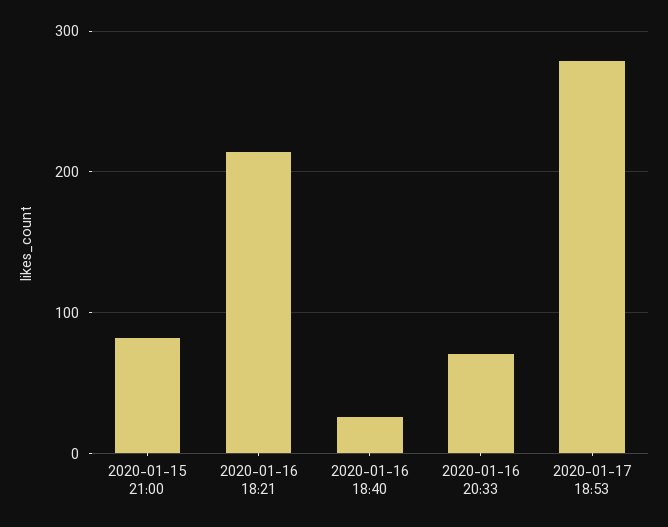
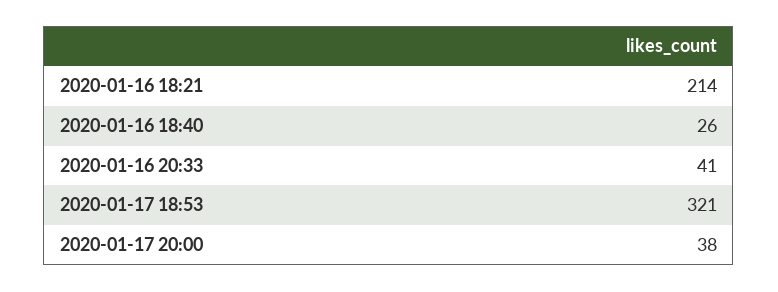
2020-01-15 21:00: 80 -> none
2020-01-16 20:33: 70 -> 41
2020-01-17 18:53: 280 -> 321
2020-01-17 20:00: none -> 38

